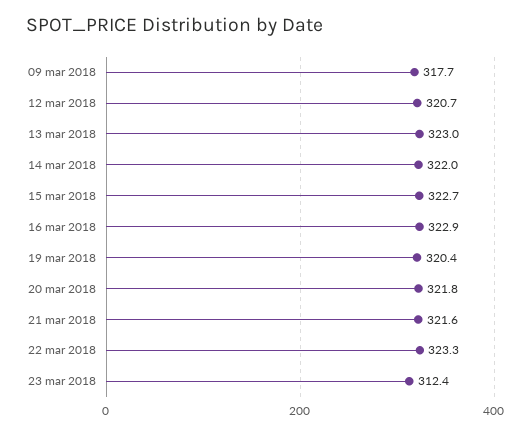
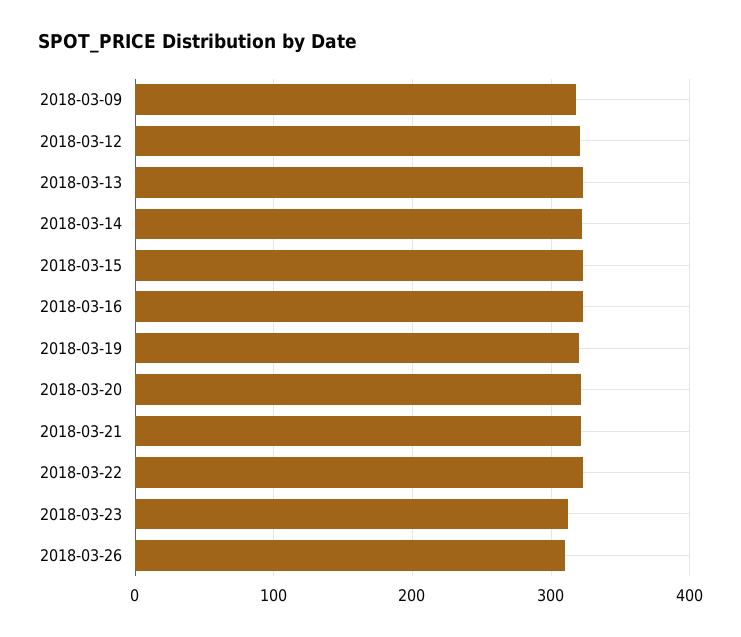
2018-03-26: none -> 310

